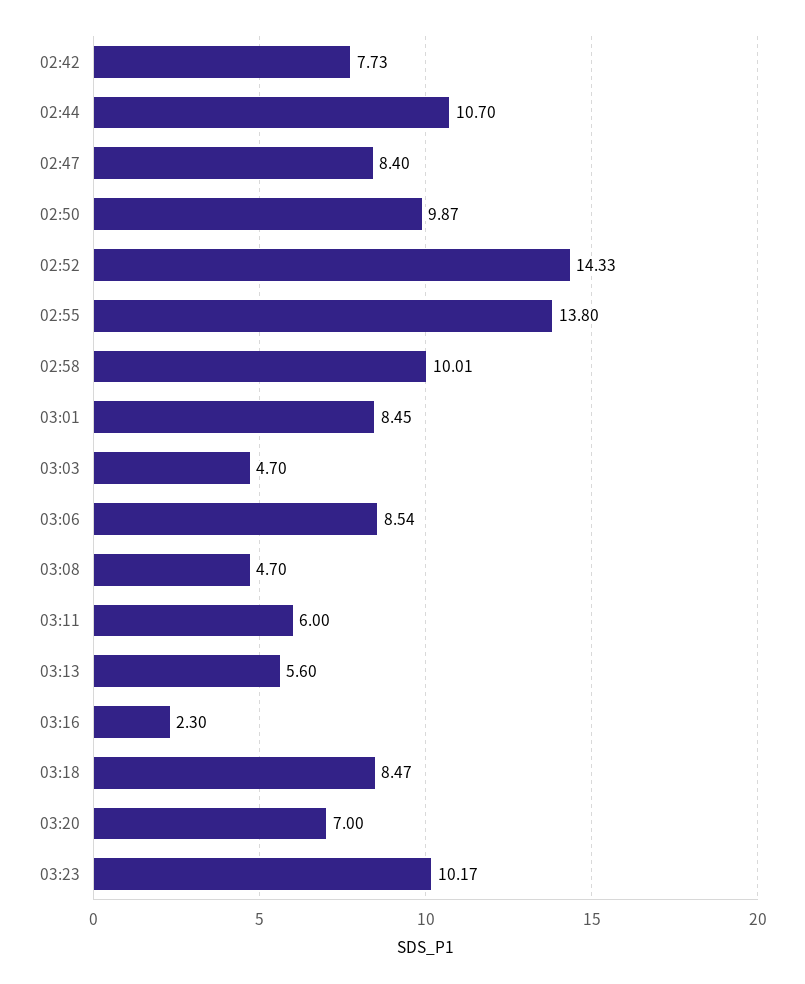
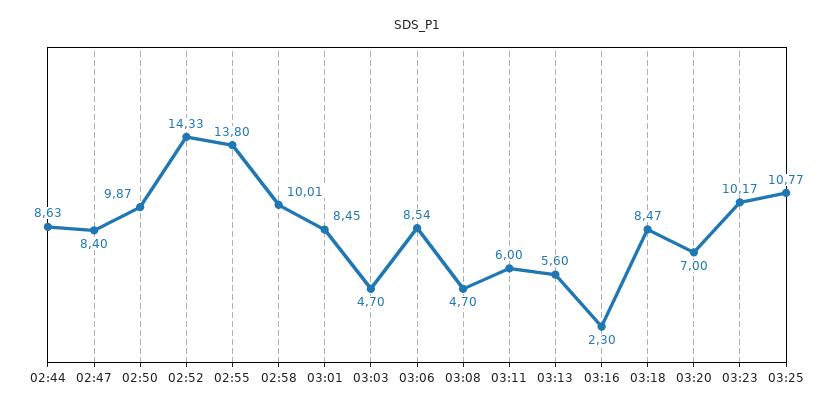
02:42: 7.73 -> none
02:44: 10.7 -> 8.63
03:25: none -> 10.77

